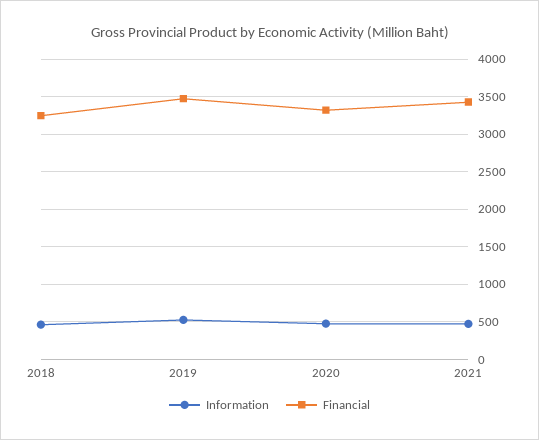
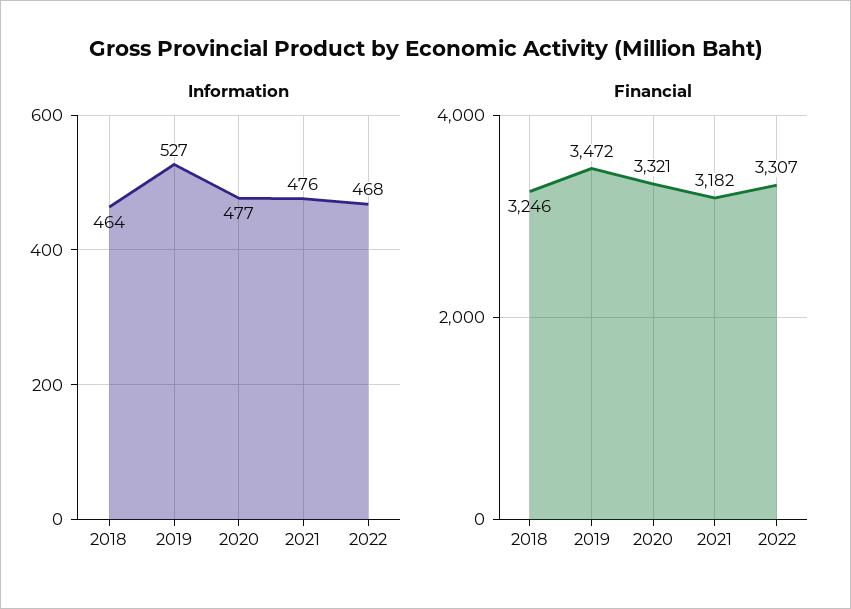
Financial, 2021: 3400 -> 3182
Information, 2022: none -> 468
Financial, 2022: none -> 3307

